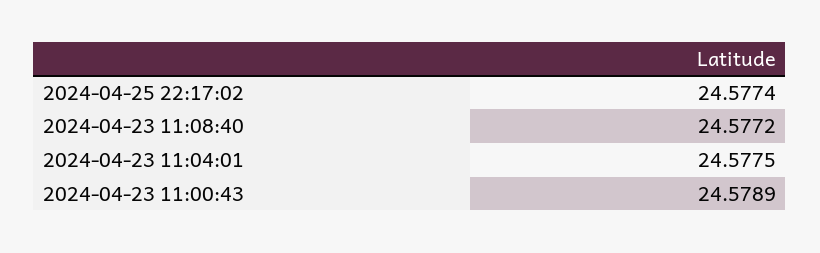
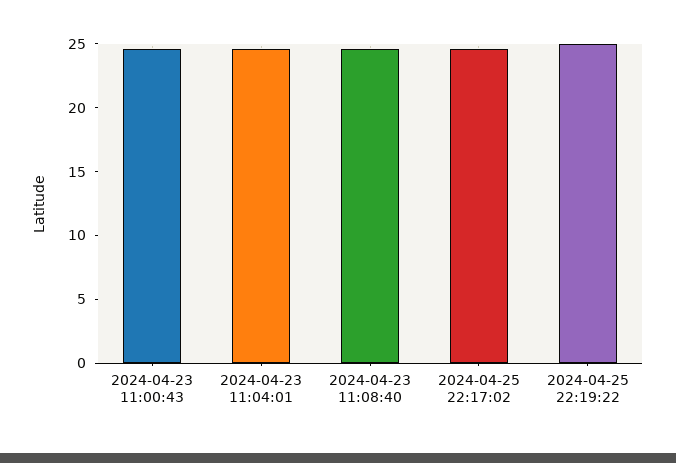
2024-04-25 22:19:22: none -> 25

